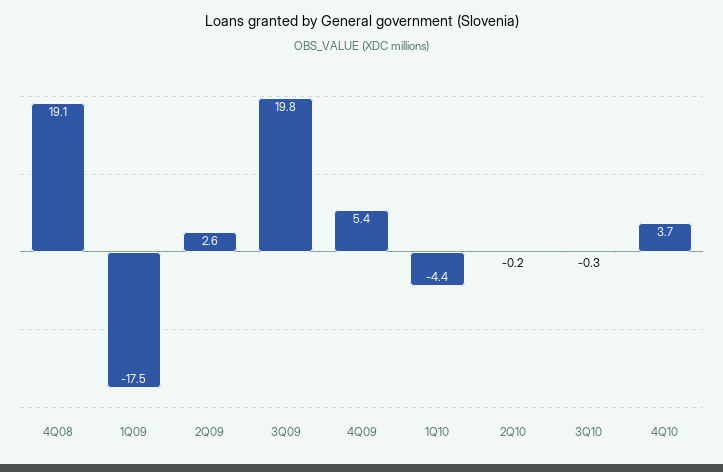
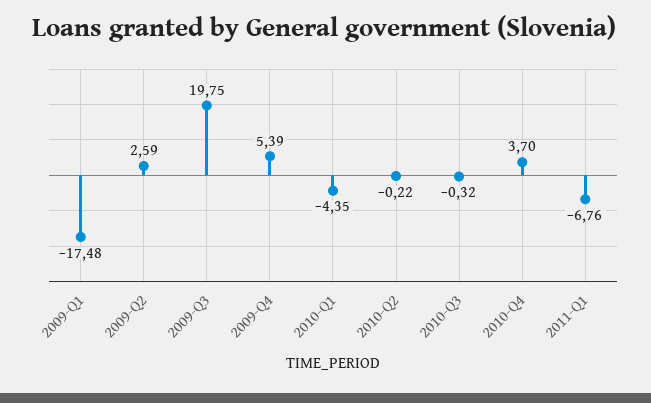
4Q08: 19.1 -> none
2011-Q1: none -> -6.76

